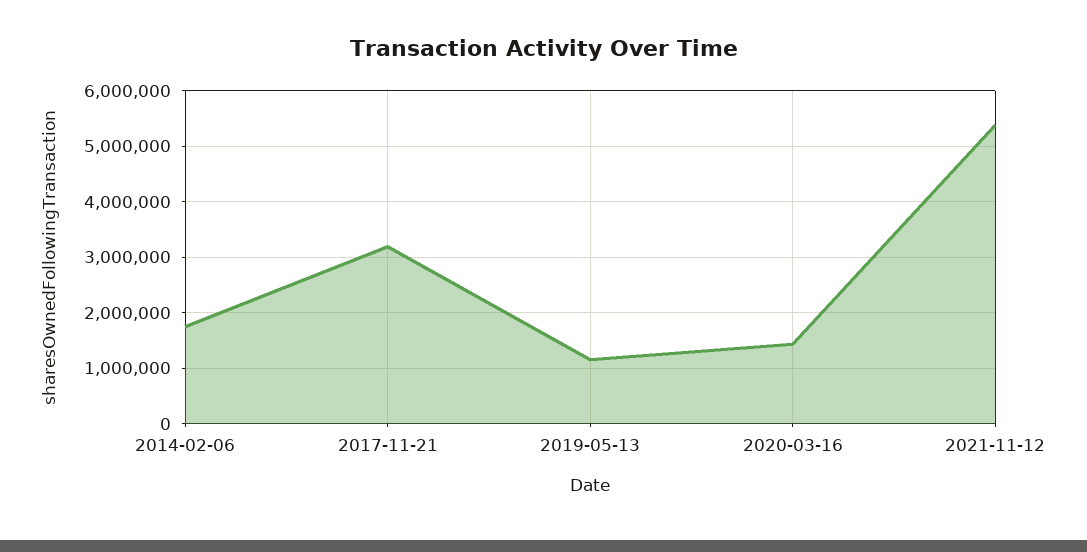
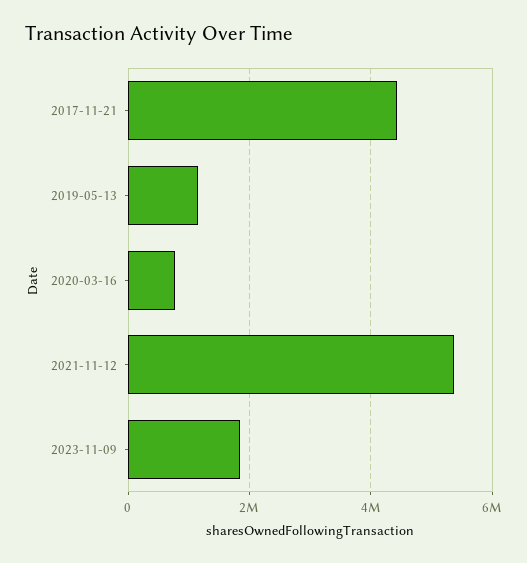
2014-02-06: 1800000 -> none
2017-11-21: 3200000 -> 4400000
2020-03-16: 1400000 -> 800000
2023-11-09: none -> 1800000

